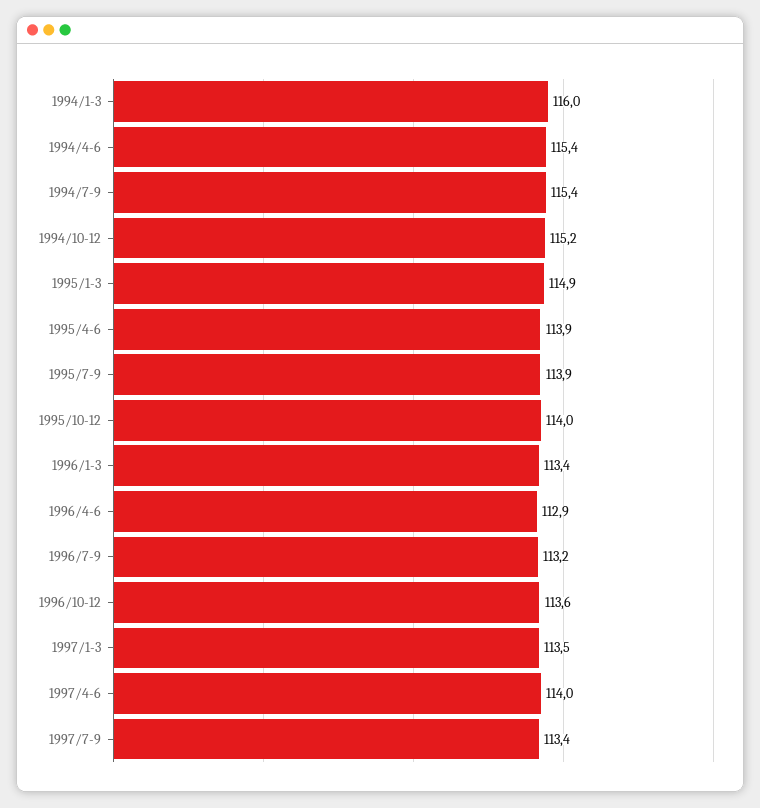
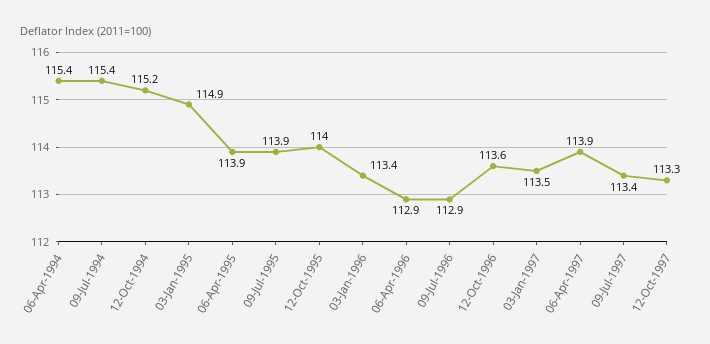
1994/1-3: 116 -> none
1996/7-9: 113.2 -> 112.9
1997/4-6: 114 -> 113.9
12-Oct-1997: none -> 113.3

